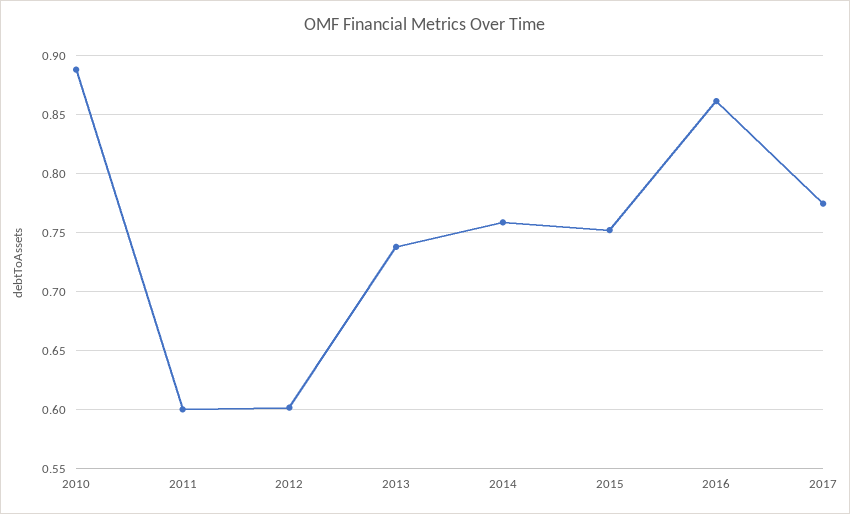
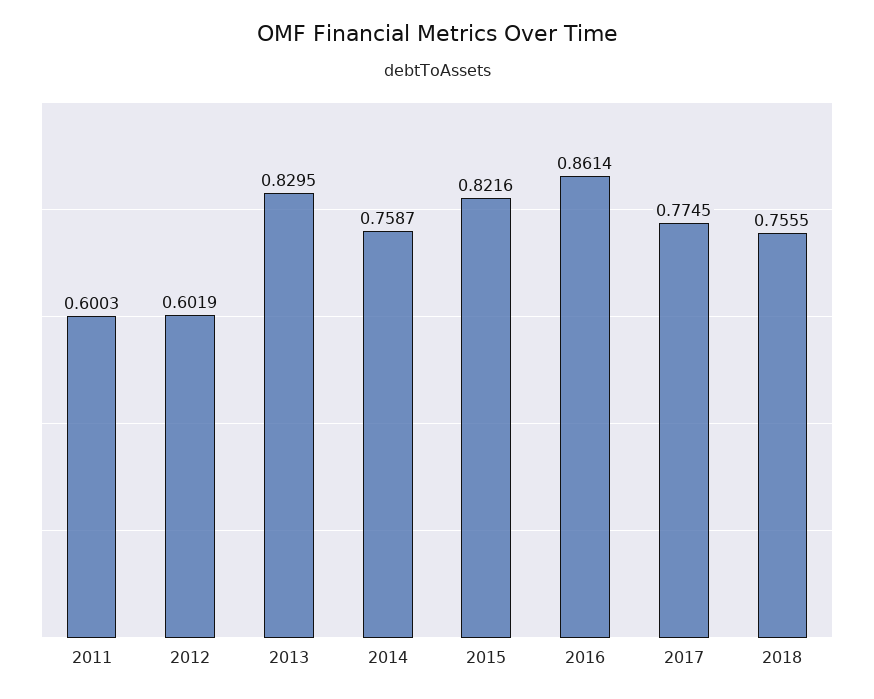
2010: 0.89 -> none
2013: 0.74 -> 0.8295
2015: 0.75 -> 0.8216
2018: none -> 0.7555

